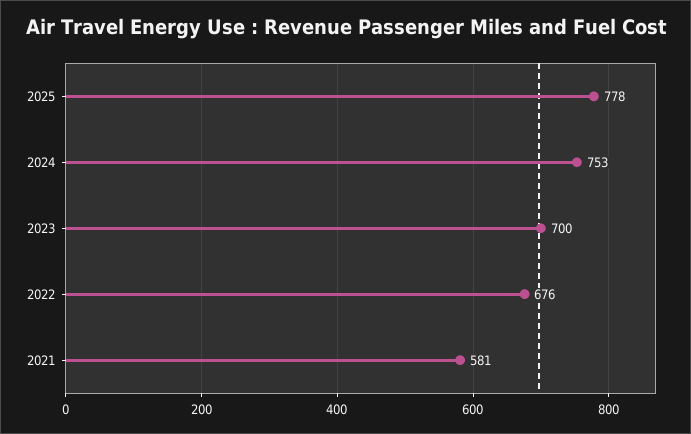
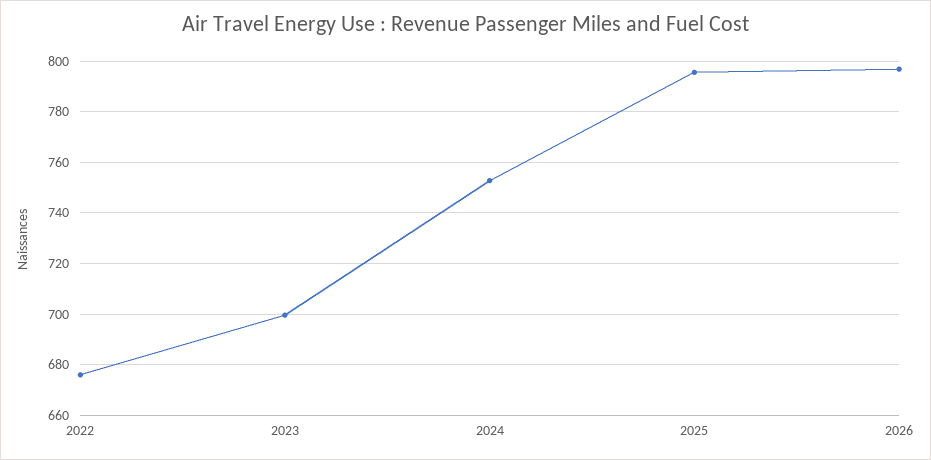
2025: 778 -> 795
2021: 581 -> none
2026: none -> 797.5

